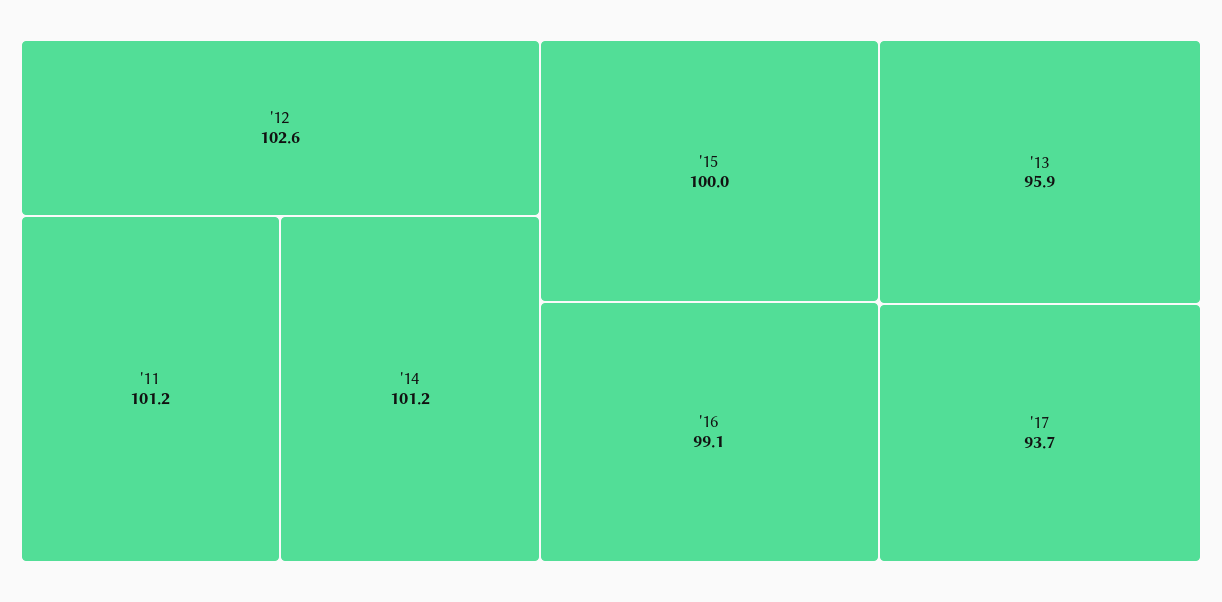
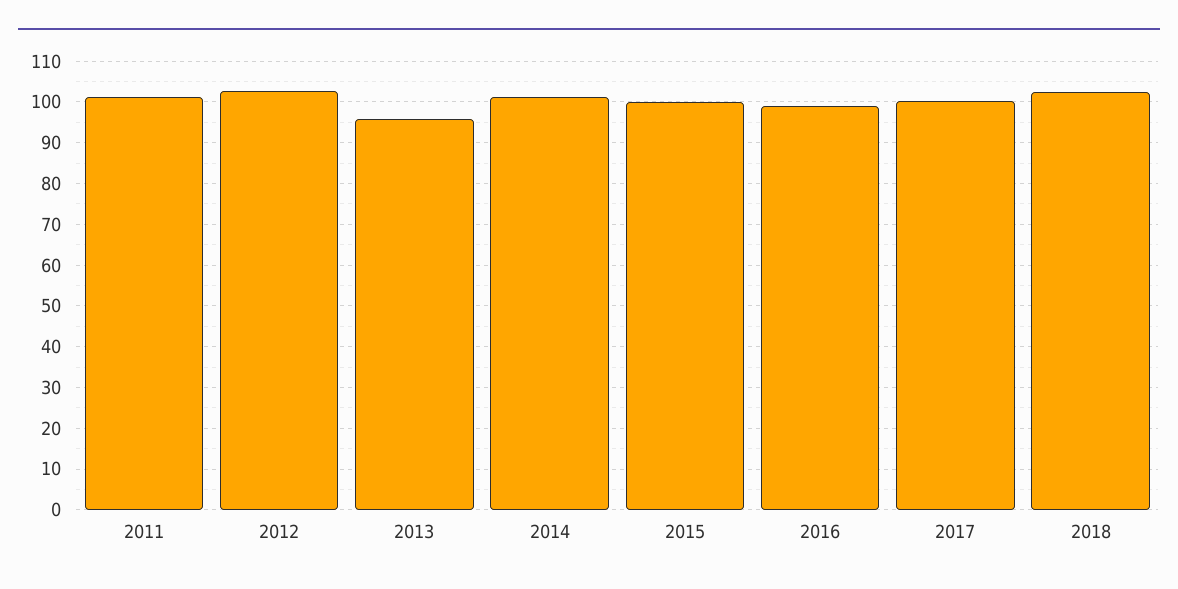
'17: 93.7 -> 100
2018: none -> 102

